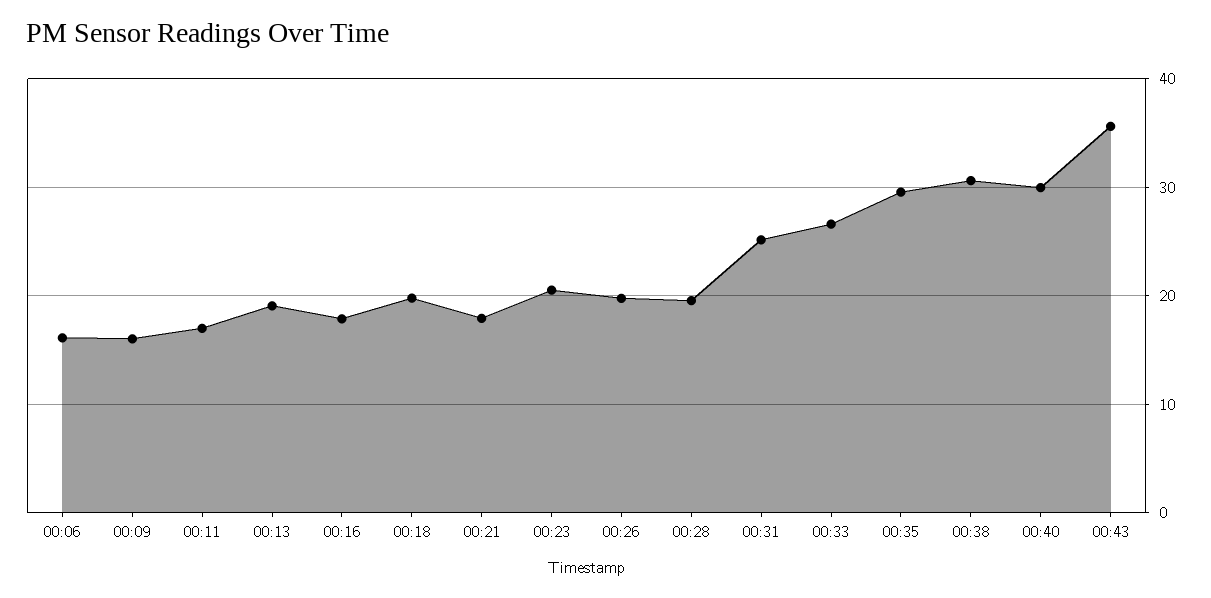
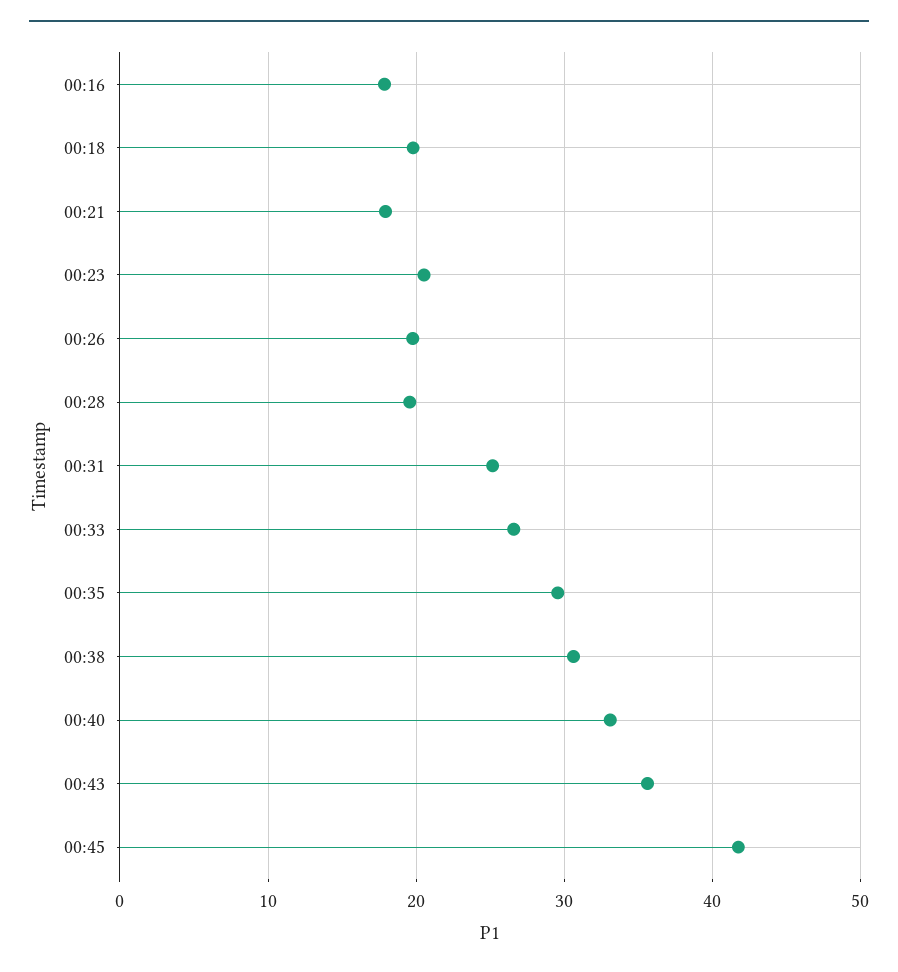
00:06: 16 -> none
00:09: 16 -> none
00:11: 17 -> none
00:13: 19 -> none
00:40: 30 -> 33
00:45: none -> 42

